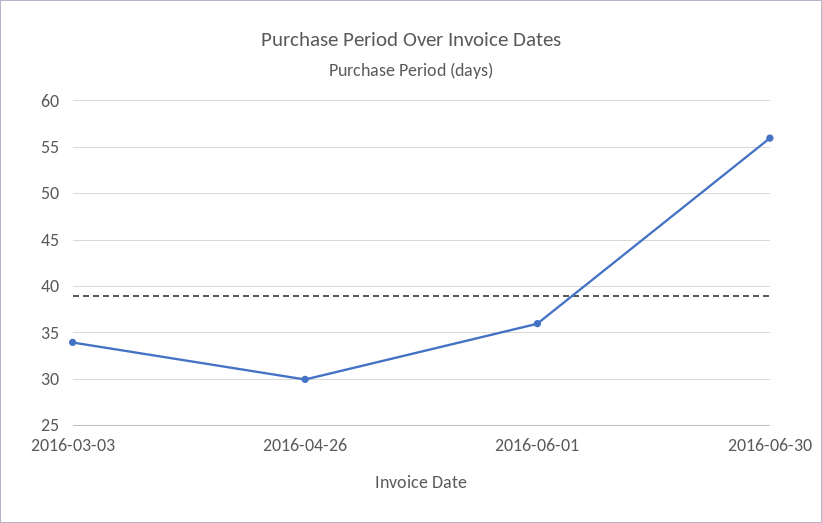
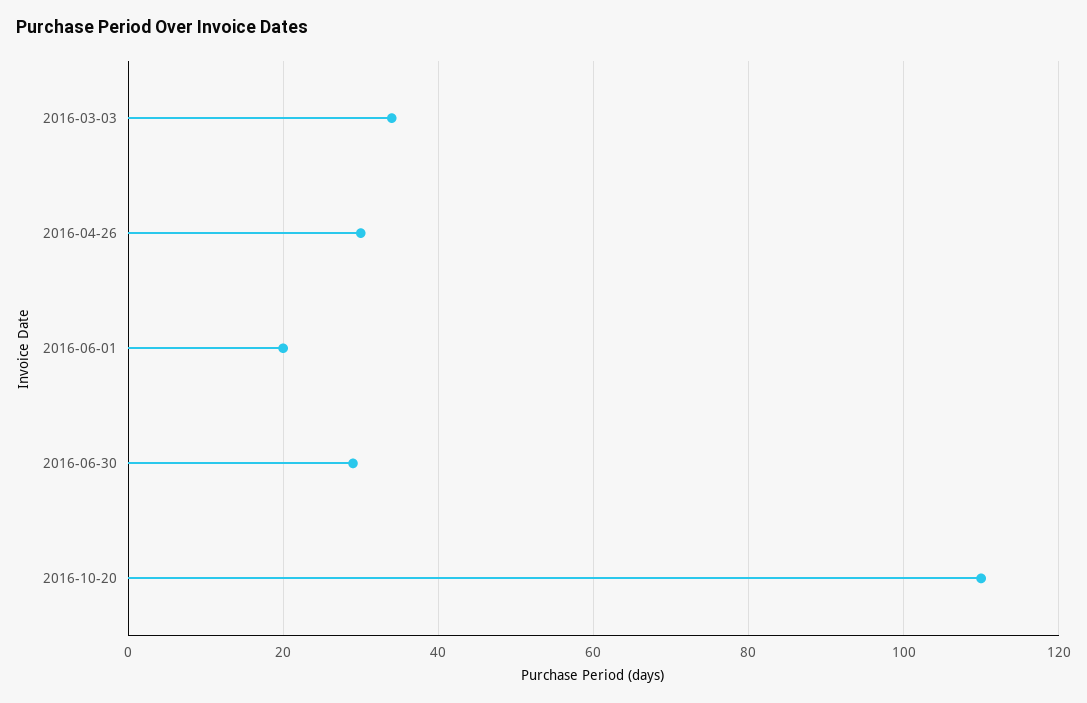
2016-06-01: 36 -> 20
2016-06-30: 56 -> 30
2016-10-20: none -> 110

